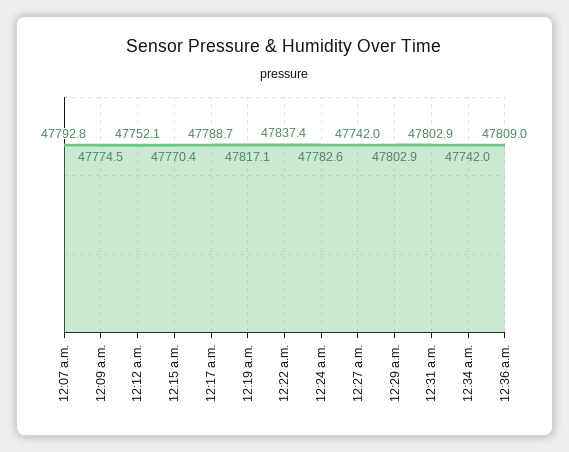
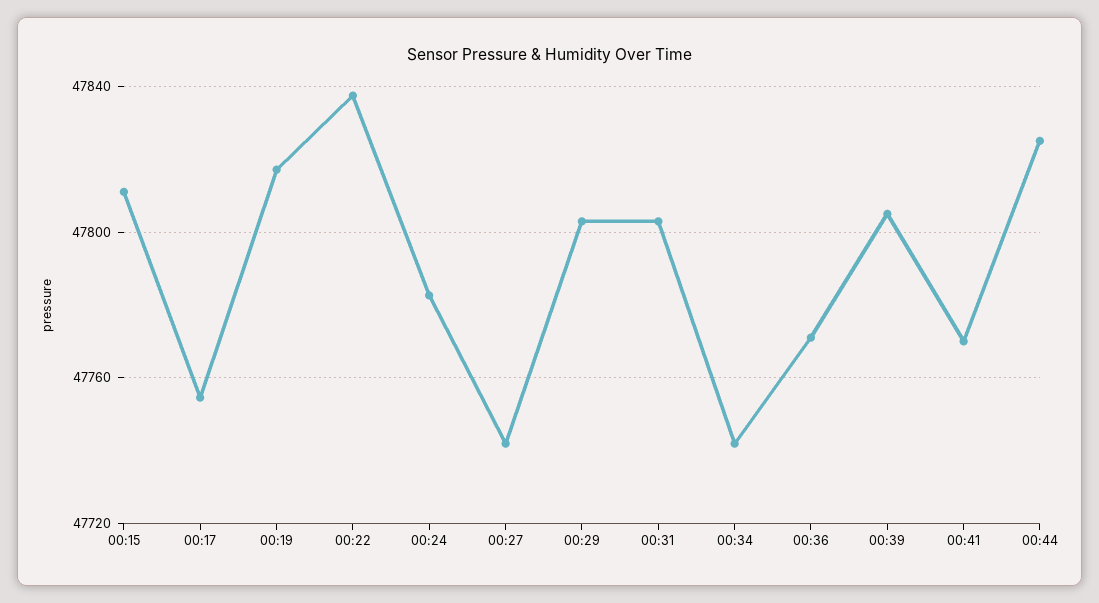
12:07 a.m.: 47792.8 -> none
12:09 a.m.: 47774.5 -> none
12:12 a.m.: 47752.1 -> none
12:15 a.m.: 47770.4 -> 47810
12:17 a.m.: 47788.7 -> 47755
12:36 a.m.: 47809 -> 47770
00:39: none -> 47805
00:41: none -> 47770
00:44: none -> 47825

